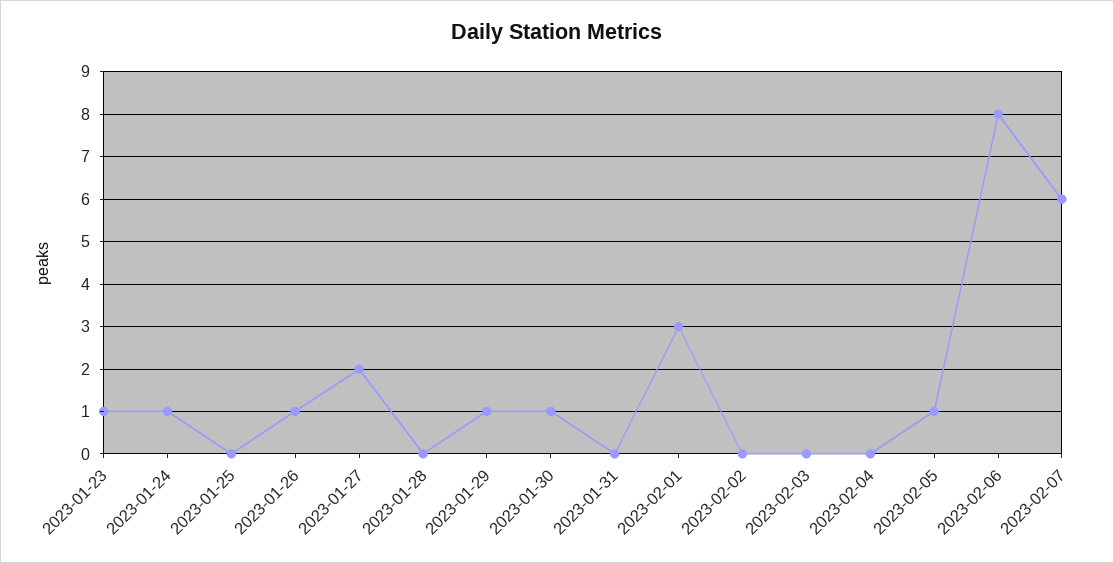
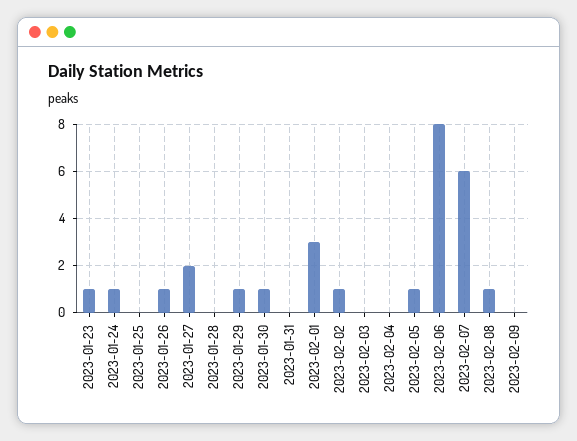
2023-02-02: 0 -> 1
2023-02-08: none -> 1
2023-02-09: none -> 0

